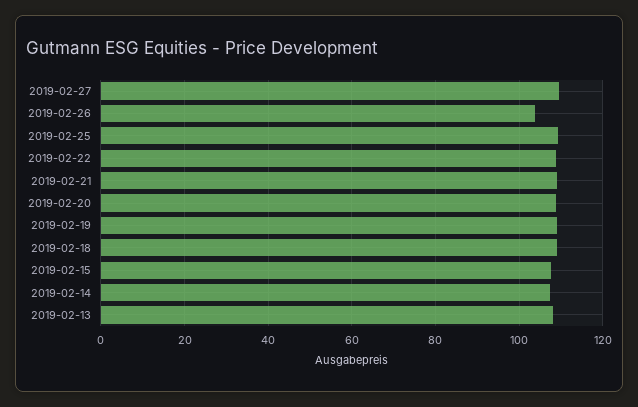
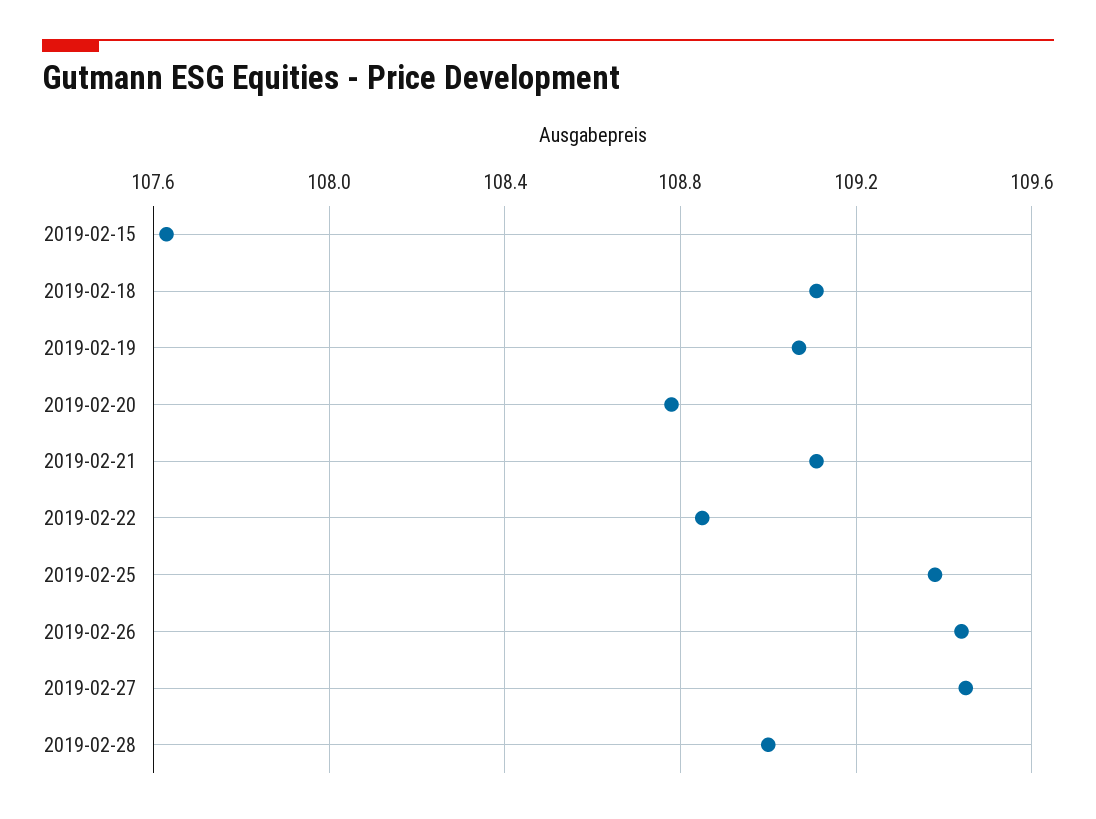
2019-02-26: 104 -> 109.45
2019-02-14: 108 -> none
2019-02-13: 108 -> none
2019-02-28: none -> 109

